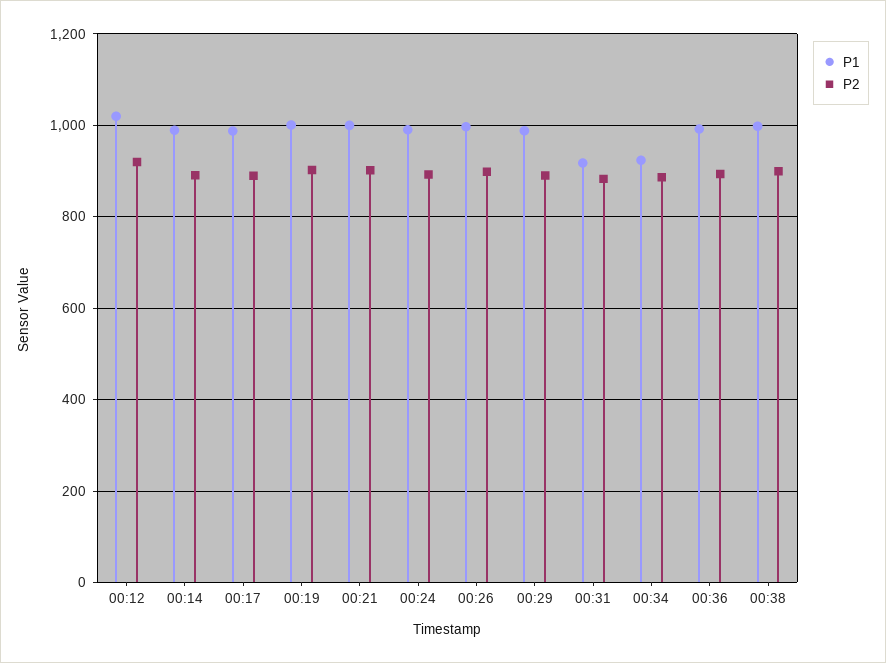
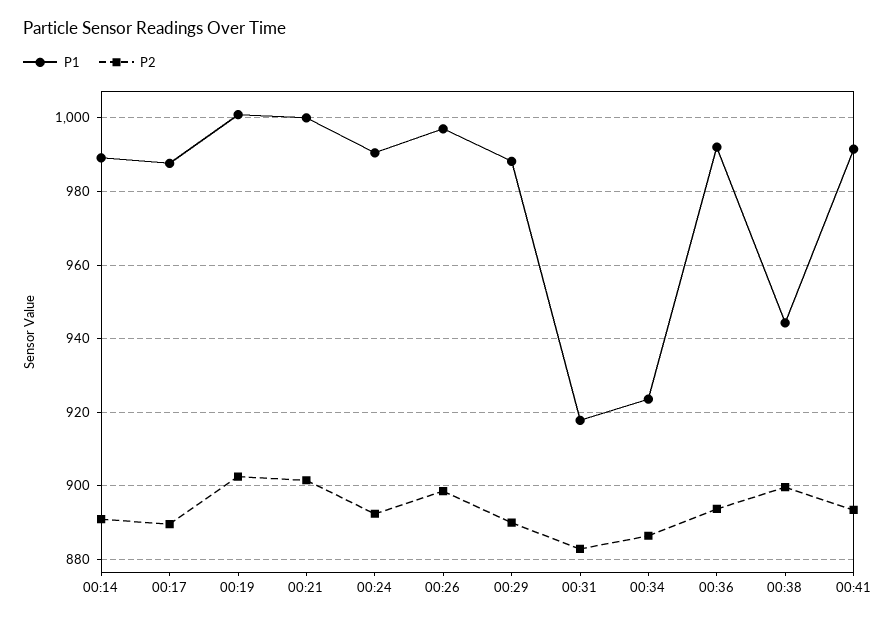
P1, 00:12: 1020 -> none
P2, 00:12: 920 -> none
P1, 00:38: 1000 -> 944
P1, 00:41: none -> 992
P2, 00:41: none -> 894

